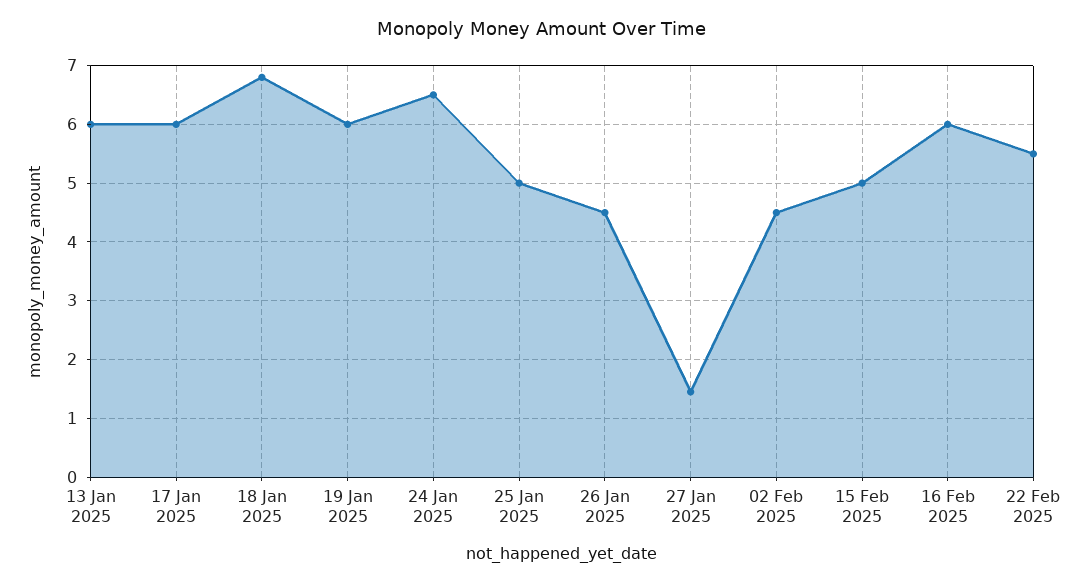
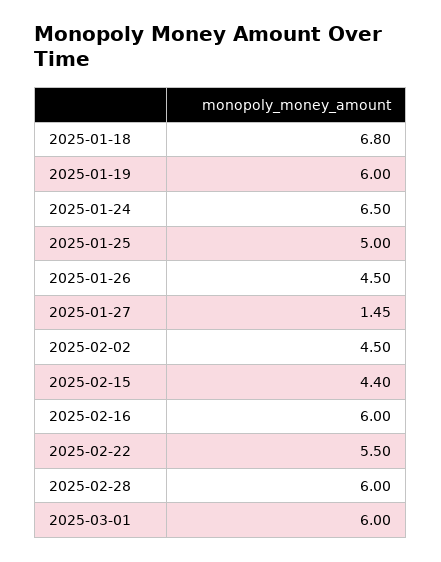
13 Jan 2025: 6 -> none
17 Jan 2025: 6 -> none
15 Feb 2025: 5 -> 4.4
2025-02-28: none -> 6
2025-03-01: none -> 6

